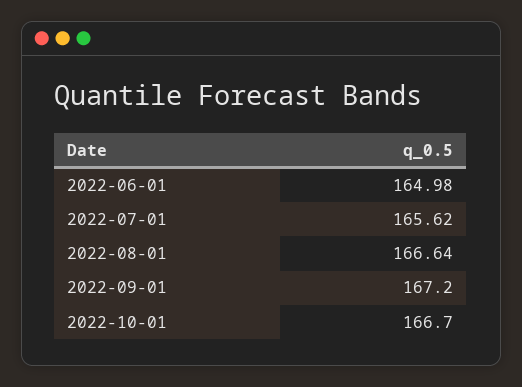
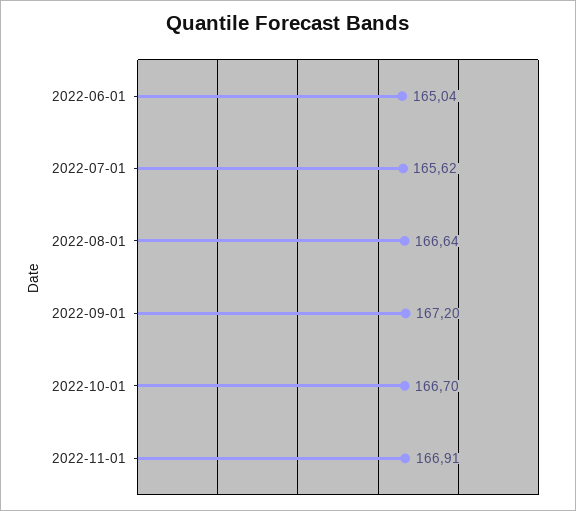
2022-06-01: 164.98 -> 165.04
2022-11-01: none -> 166.91

